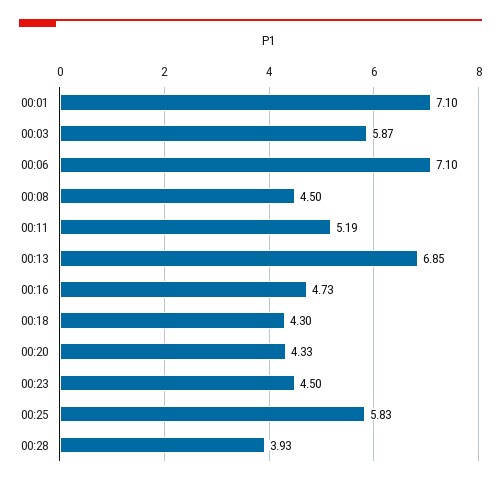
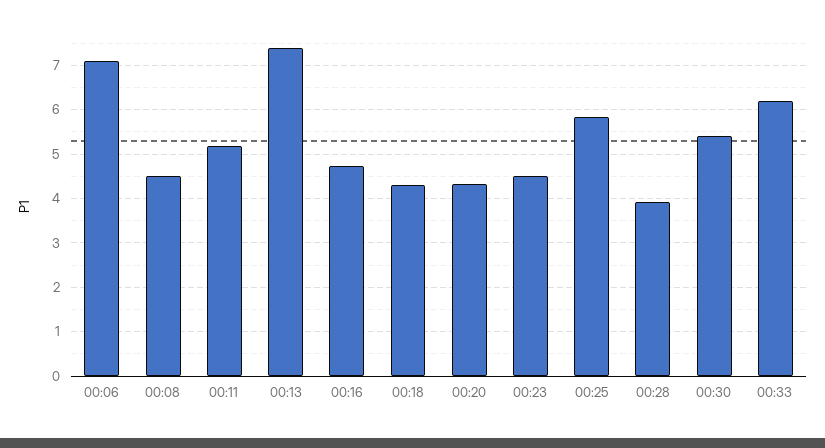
00:01: 7.1 -> none
00:03: 5.87 -> none
00:13: 6.85 -> 7.4
00:30: none -> 5.4
00:33: none -> 6.2

